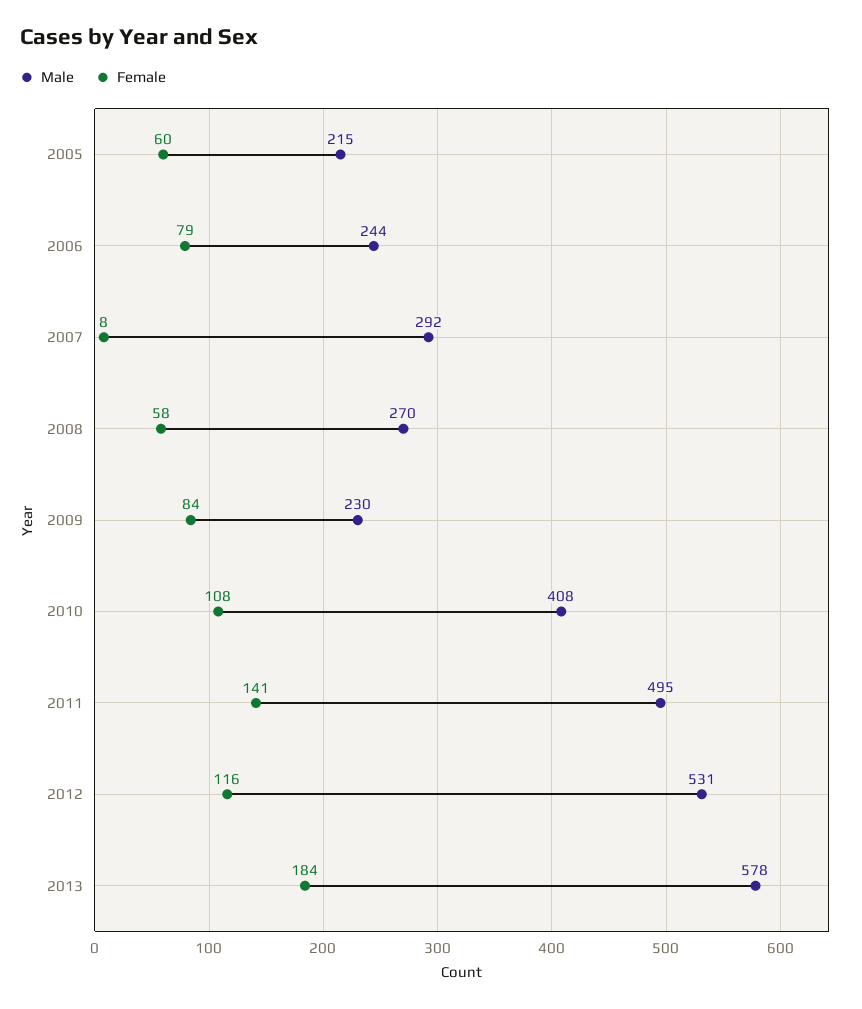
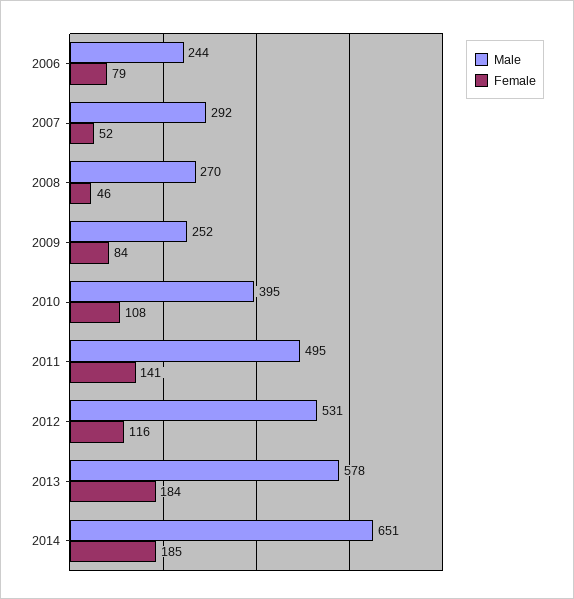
Male, 2005: 215 -> none
Female, 2005: 60 -> none
Female, 2007: 8 -> 52
Female, 2008: 58 -> 46
Male, 2009: 230 -> 252
Male, 2010: 408 -> 395
Male, 2014: none -> 651
Female, 2014: none -> 185

